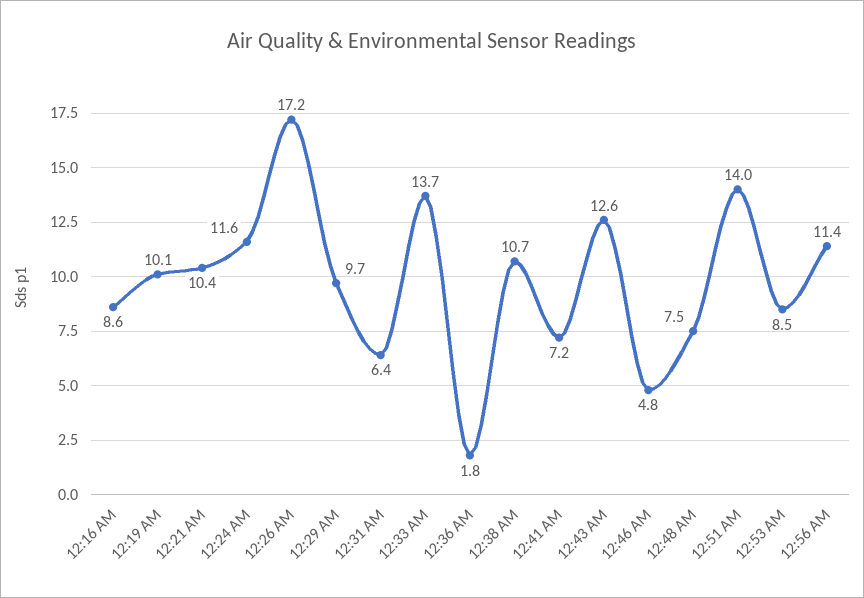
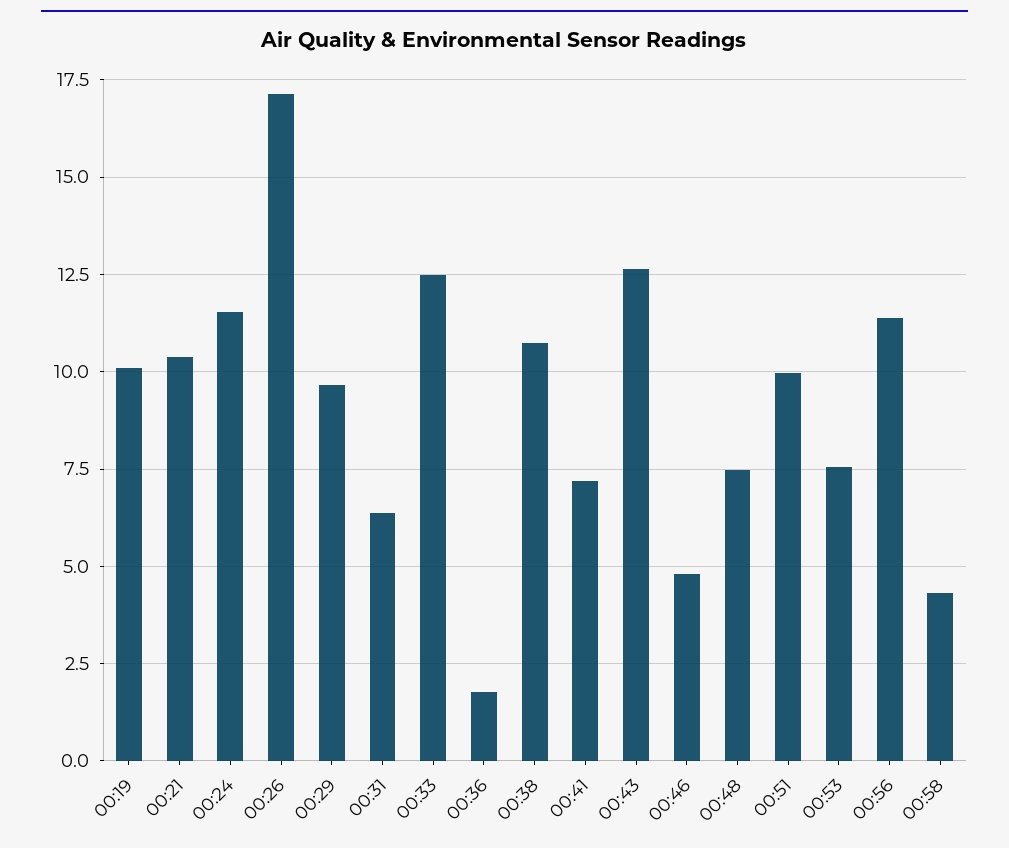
12:16 AM: 8.6 -> none
12:33 AM: 13.7 -> 12.5
12:51 AM: 14 -> 10
12:53 AM: 8.5 -> 7.5
00:58: none -> 4.25

